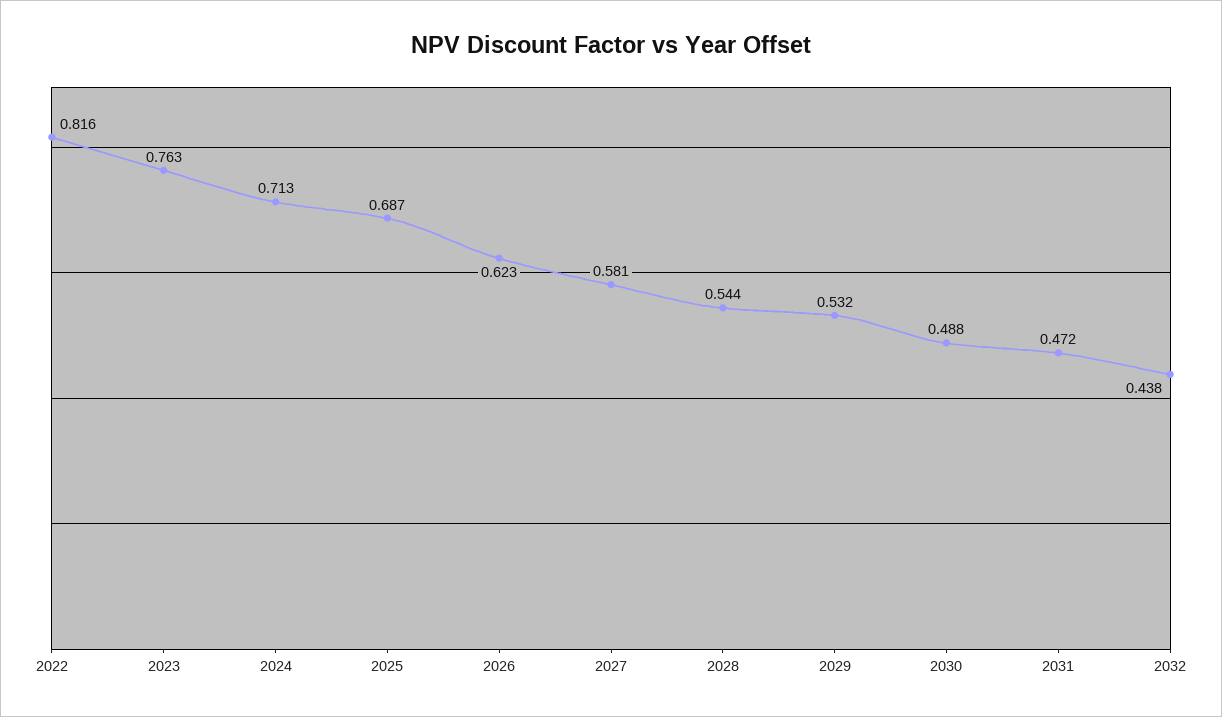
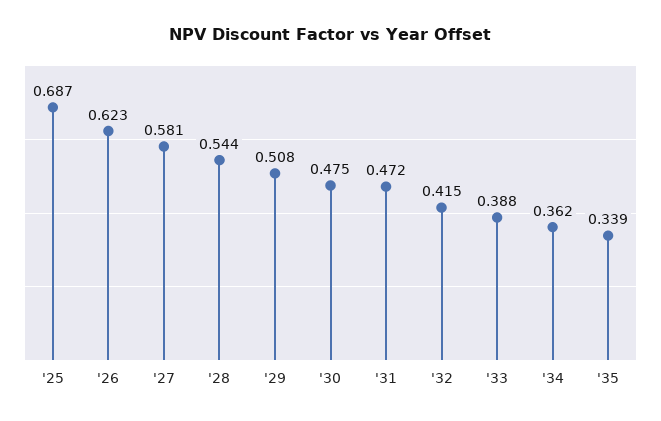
2022: 0.816 -> none
2023: 0.763 -> none
2024: 0.713 -> none
2029: 0.532 -> 0.508
2030: 0.488 -> 0.475
2032: 0.438 -> 0.415
'33: none -> 0.388
'34: none -> 0.362
'35: none -> 0.339

